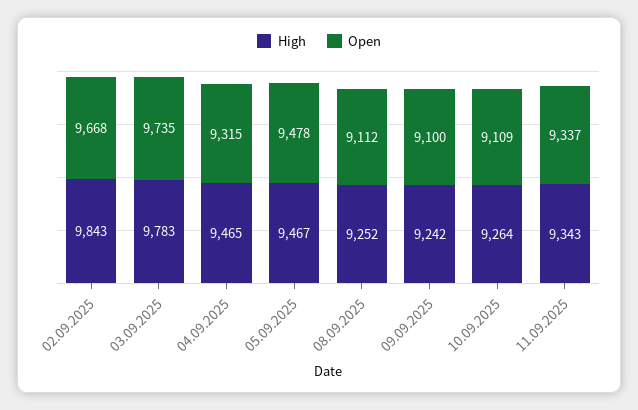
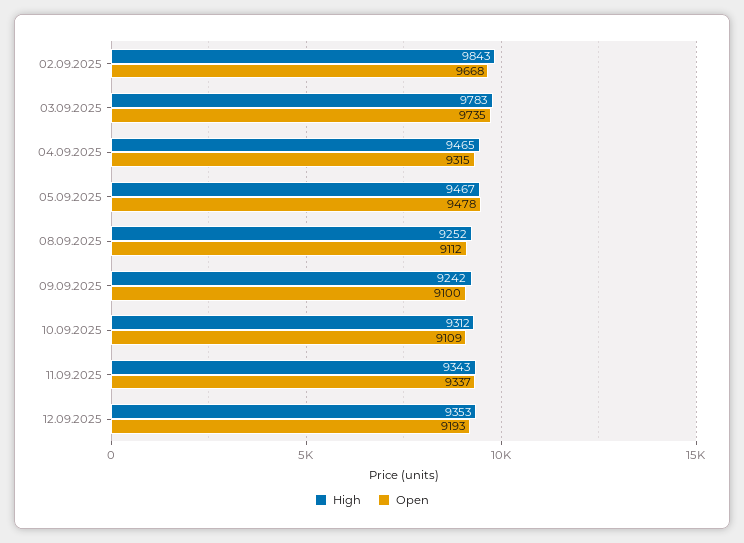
High, 10.09.2025: 9264 -> 9312
High, 12.09.2025: none -> 9353
Open, 12.09.2025: none -> 9193

